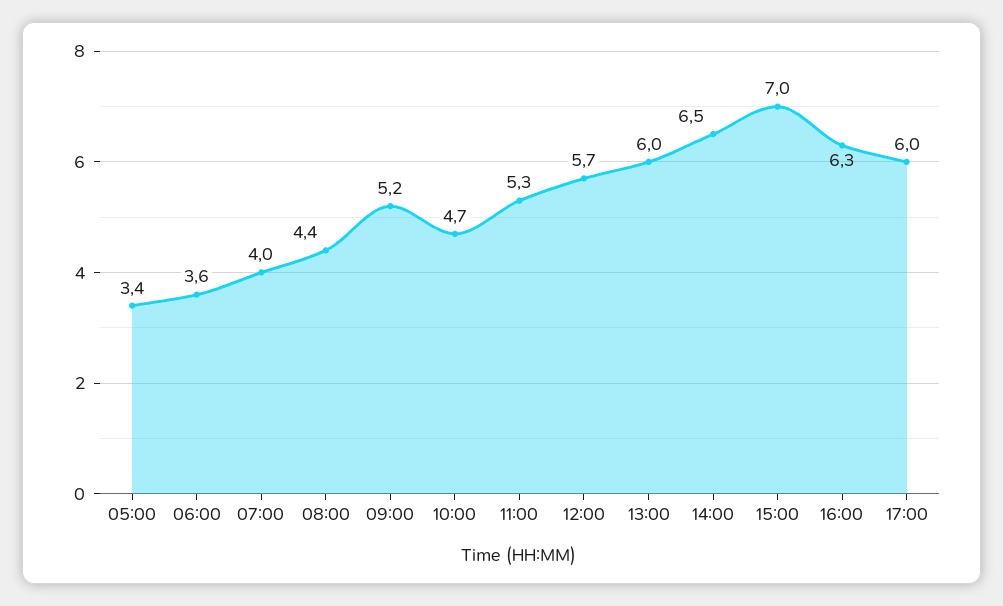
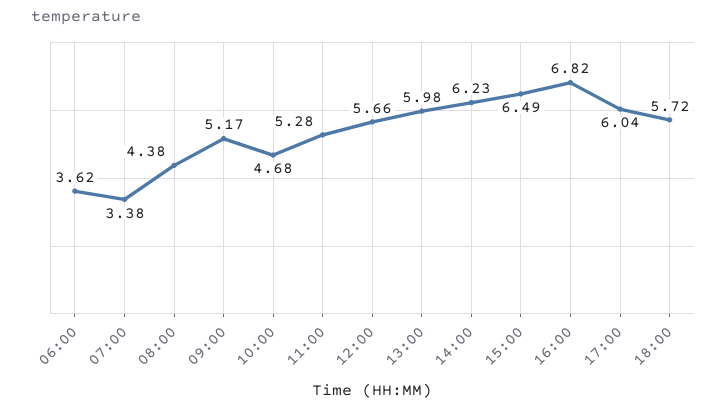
05:00: 3.4 -> none
07:00: 4 -> 3.38
14:00: 6.5 -> 6.23
15:00: 7 -> 6.49
16:00: 6.3 -> 6.82
18:00: none -> 5.72

